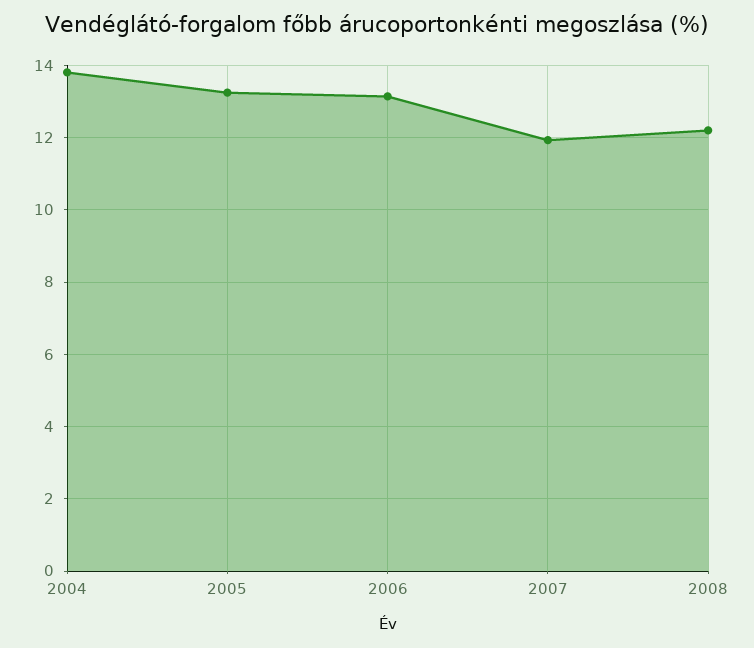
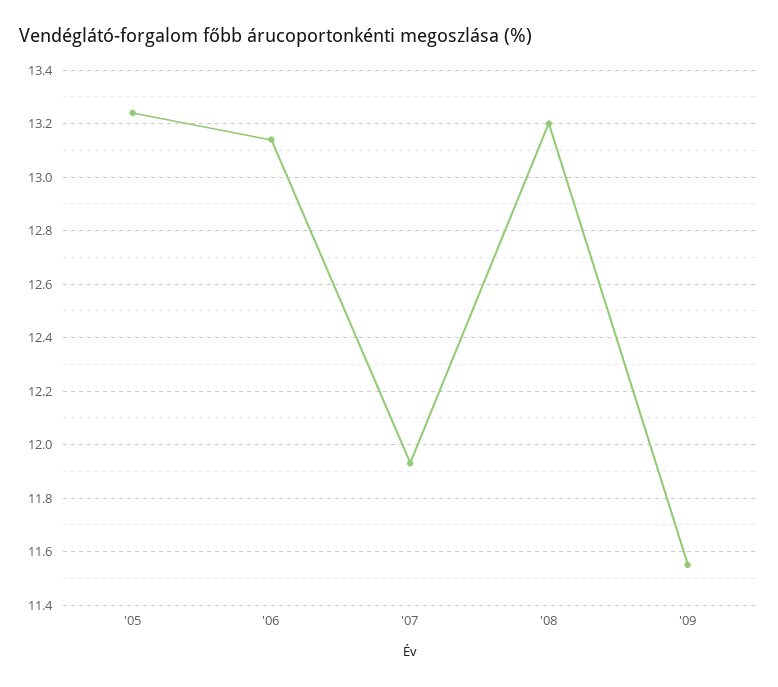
2004: 13.8 -> none
2008: 12.2 -> 13.2
'09: none -> 11.55

